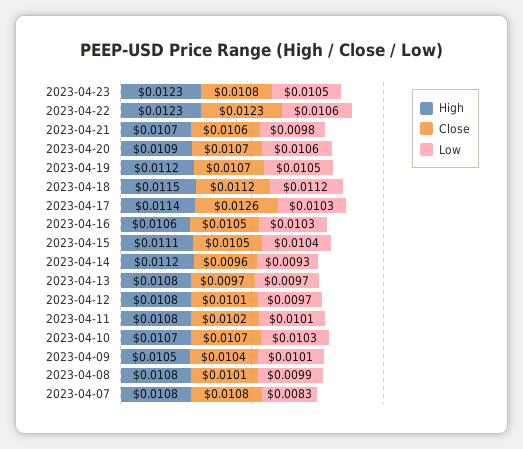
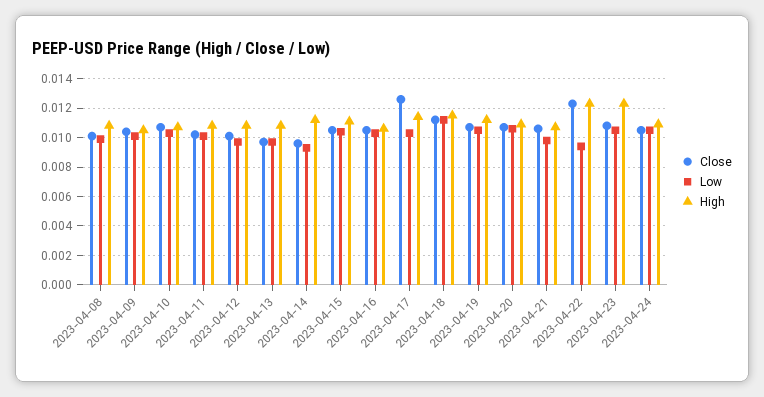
Low, 2023-04-22: 0.0106 -> 0.0095
High, 2023-04-07: 0.0108 -> none
Close, 2023-04-07: 0.0108 -> none
Low, 2023-04-07: 0.0083 -> none
Close, 2023-04-24: none -> 0.0105
Low, 2023-04-24: none -> 0.0105
High, 2023-04-24: none -> 0.011

